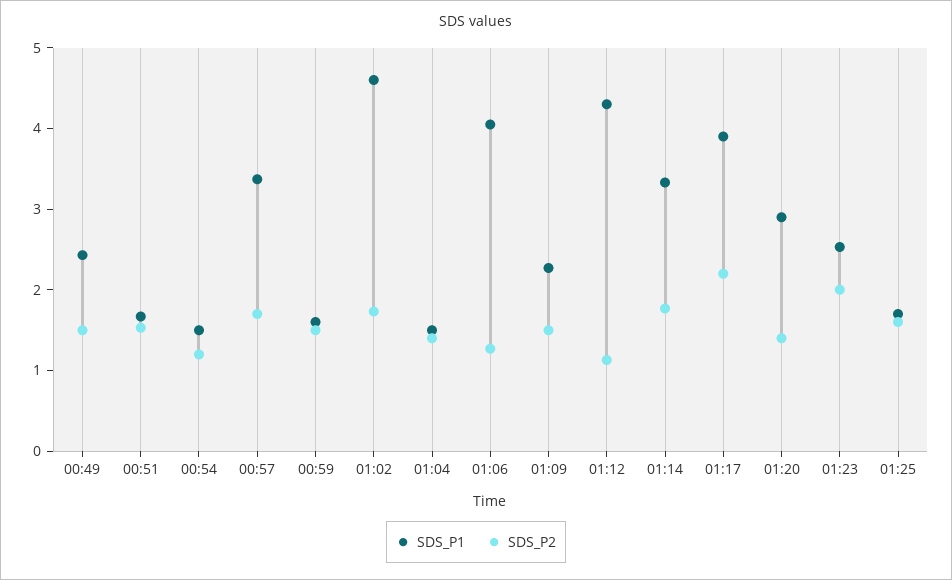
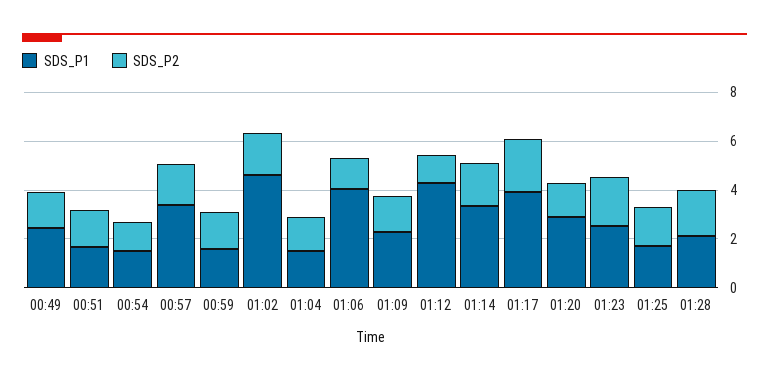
SDS_P1, 01:28: none -> 2
SDS_P2, 01:28: none -> 2

